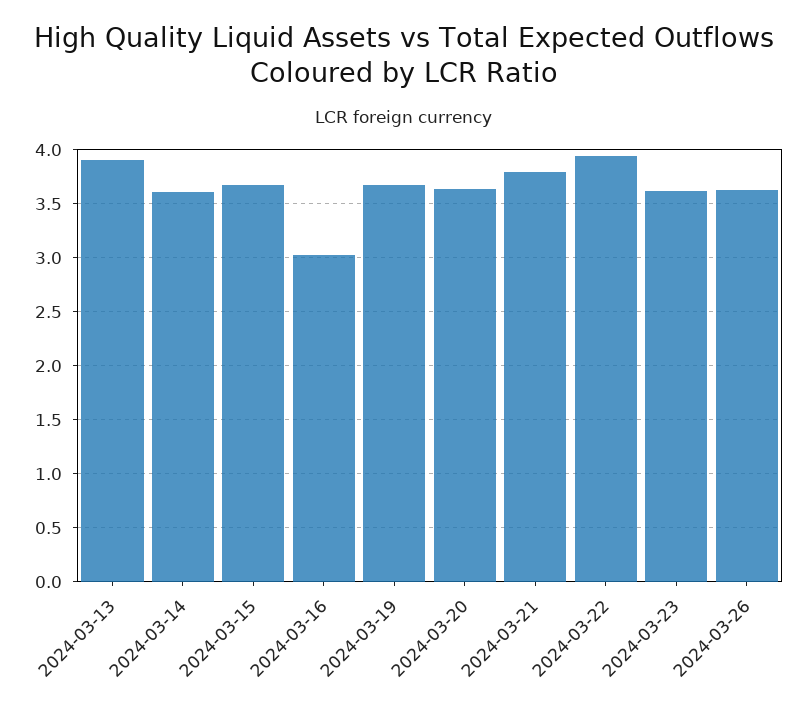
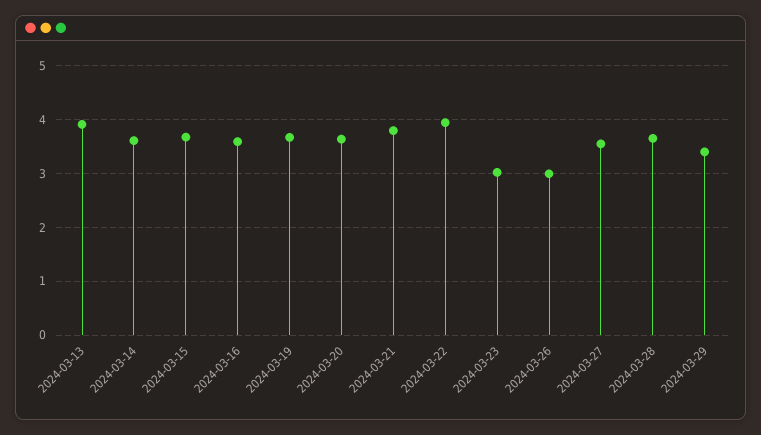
2024-03-16: 3 -> 3.6
2024-03-23: 3.6 -> 3
2024-03-26: 3.6 -> 3
2024-03-27: none -> 3.6
2024-03-28: none -> 3.6
2024-03-29: none -> 3.4

